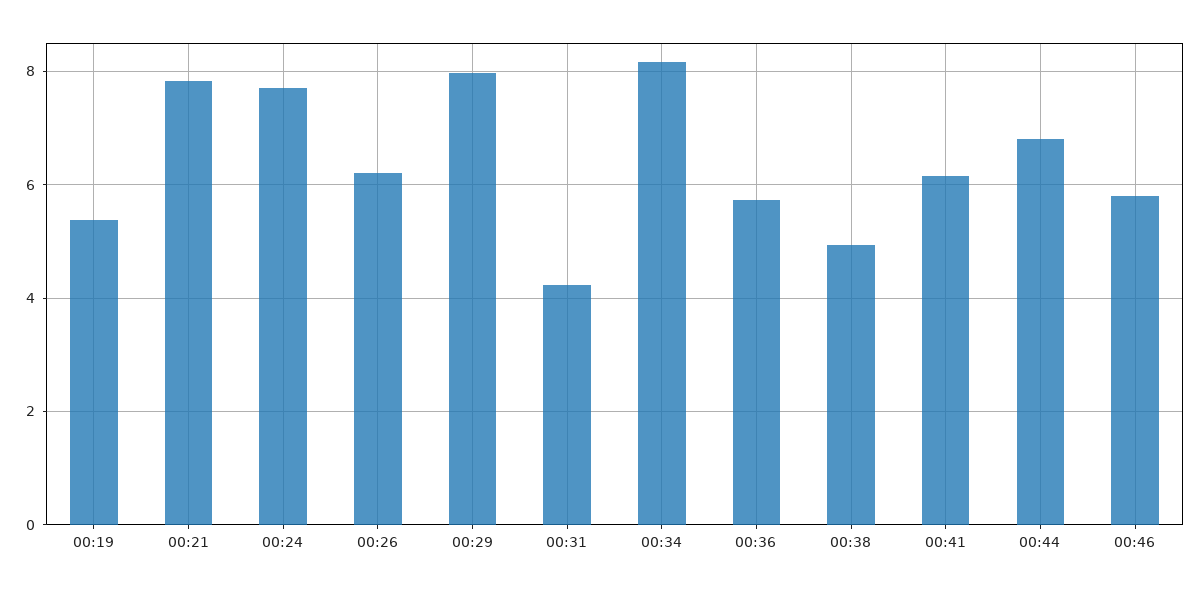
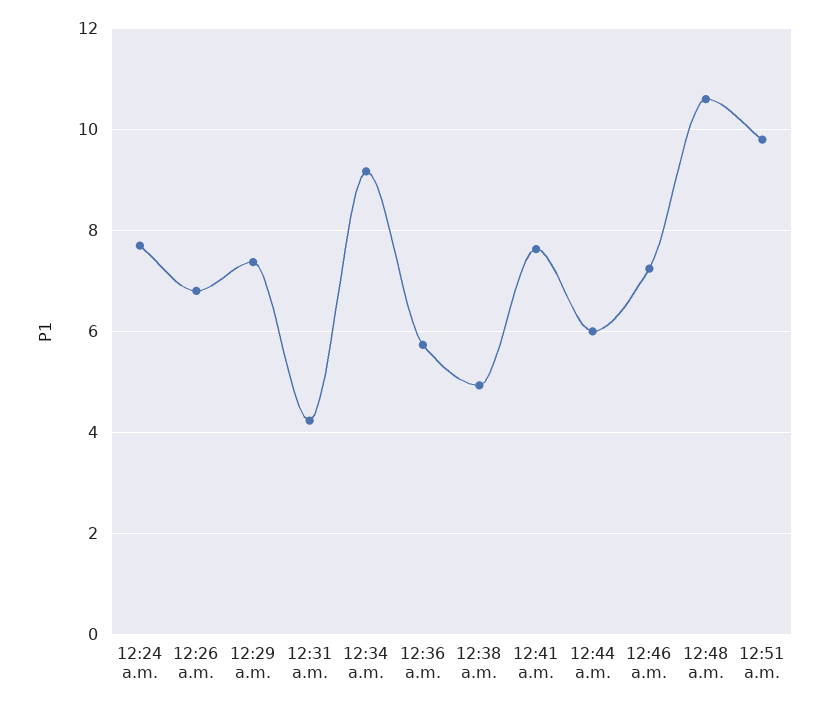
00:19: 5.4 -> none
00:21: 7.8 -> none
00:26: 6.2 -> 6.8
00:29: 8 -> 7.4
00:34: 8.2 -> 9.2
00:41: 6.2 -> 7.6
00:44: 6.8 -> 6
00:46: 5.8 -> 7.2
12:48 a.m.: none -> 10.6
12:51 a.m.: none -> 9.8

